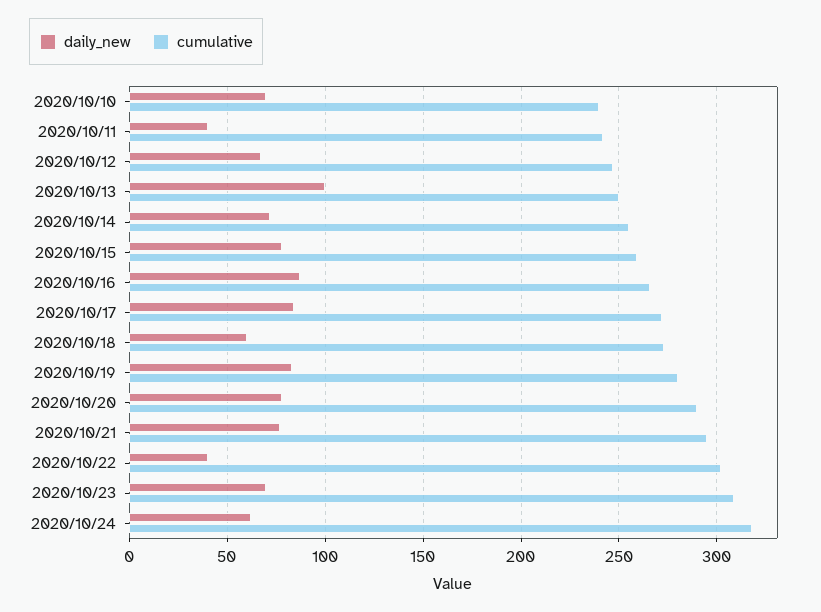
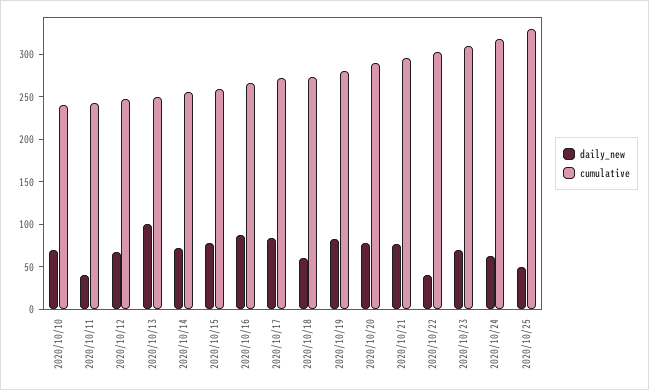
daily_new, 2020/10/25: none -> 50
cumulative, 2020/10/25: none -> 330

